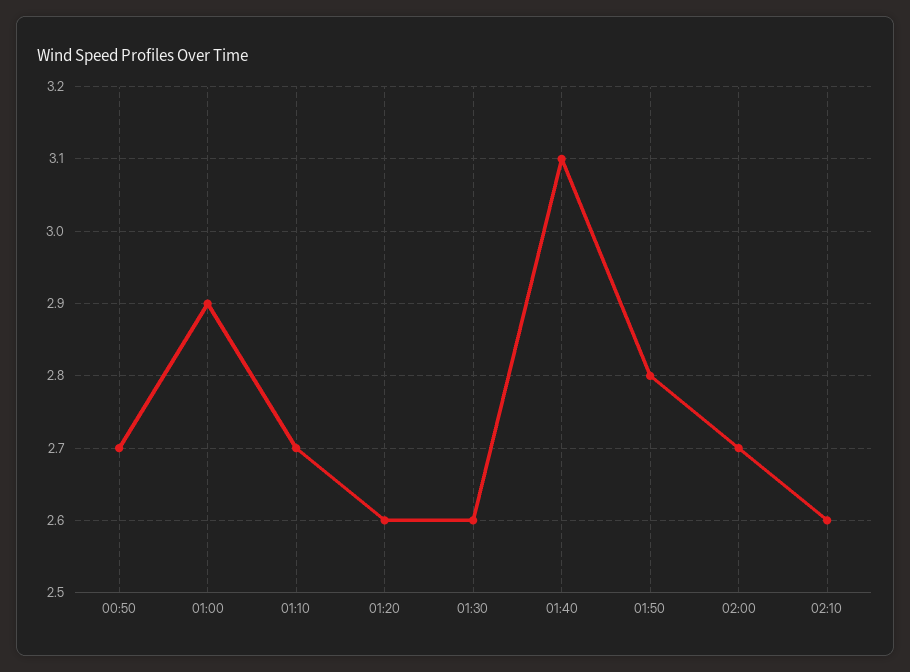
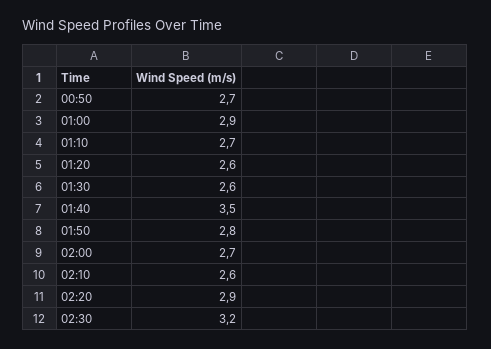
01:40: 3.1 -> 3.5
02:20: none -> 2.9
02:30: none -> 3.2

